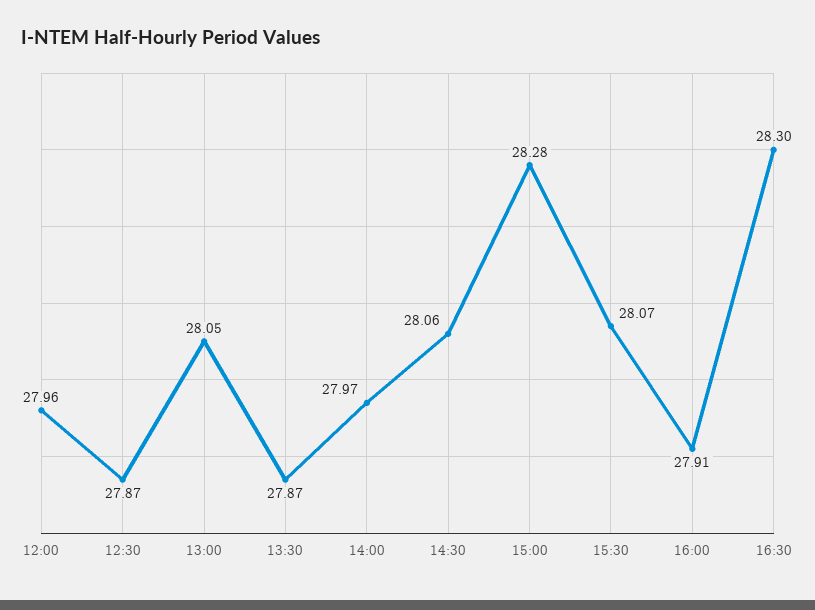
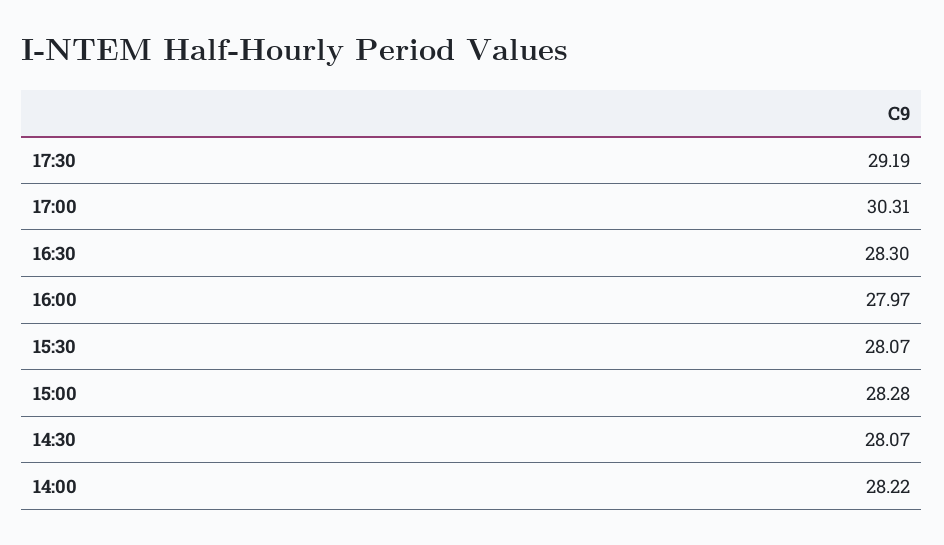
12:00: 27.96 -> none
12:30: 27.87 -> none
13:00: 28.05 -> none
13:30: 27.87 -> none
14:00: 27.97 -> 28.22
14:30: 28.06 -> 28.07
16:00: 27.91 -> 27.97
17:30: none -> 29.19
17:00: none -> 30.31

